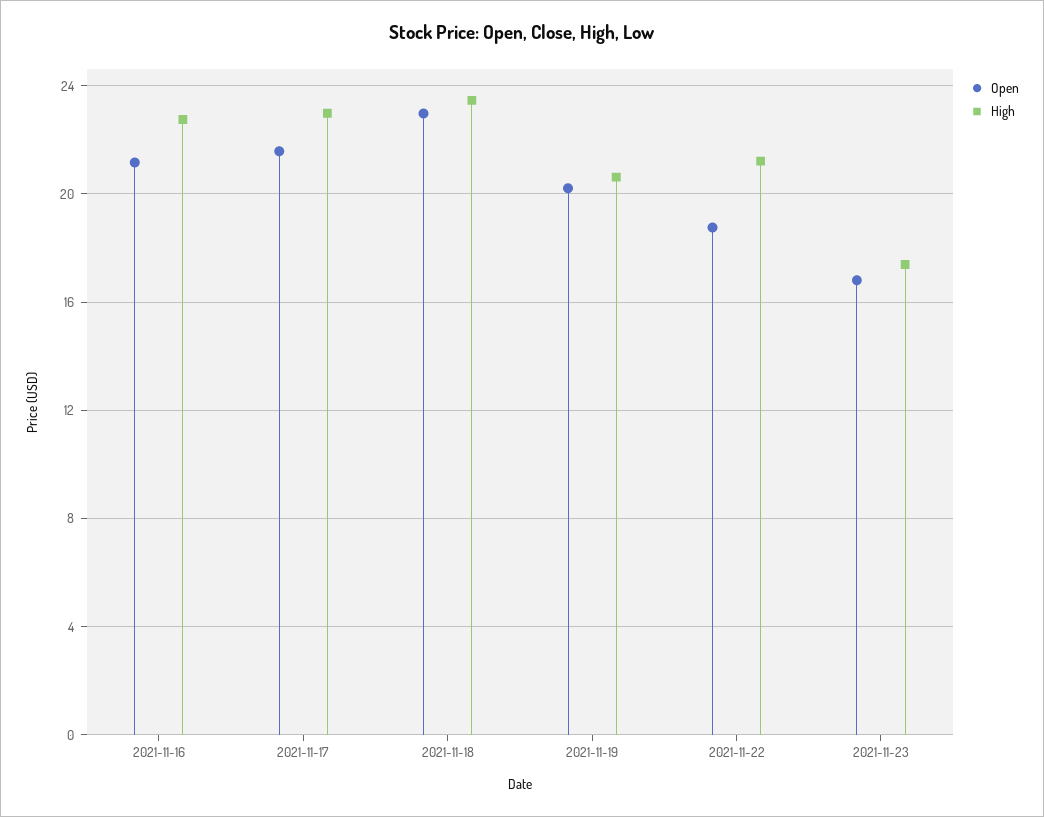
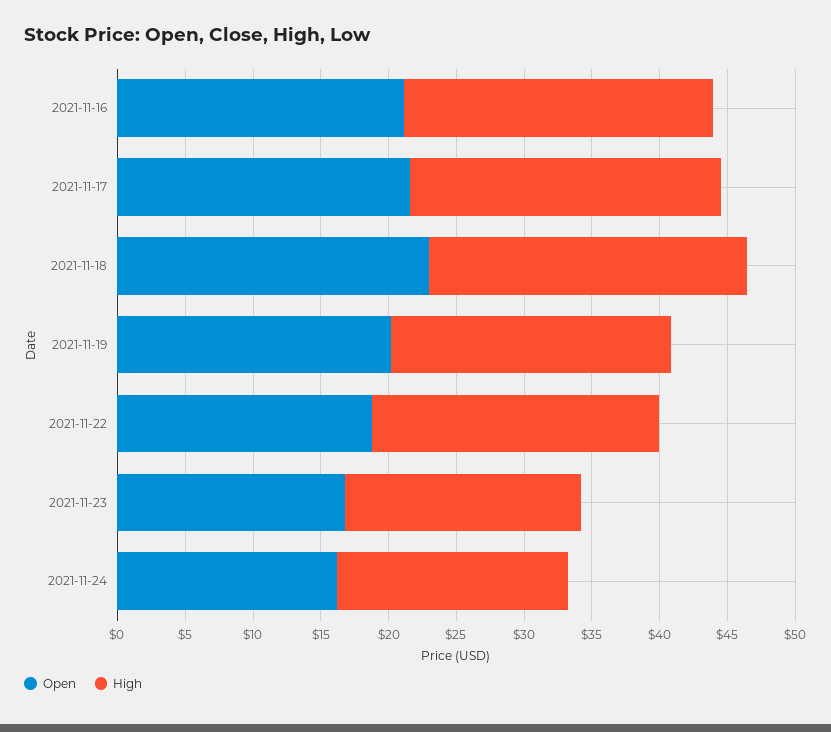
Open, 2021-11-24: none -> 16
High, 2021-11-24: none -> 17

